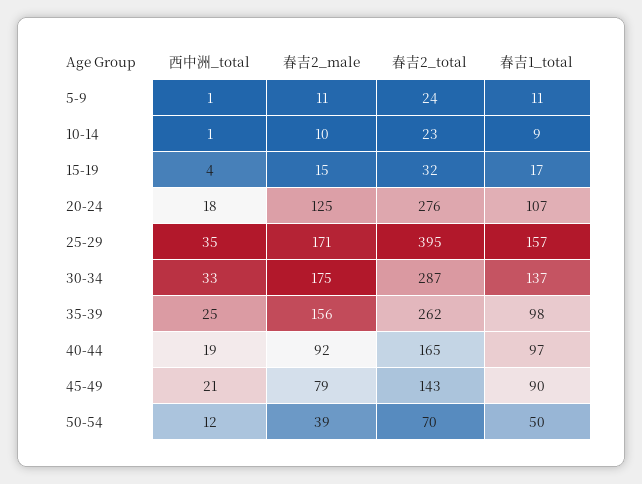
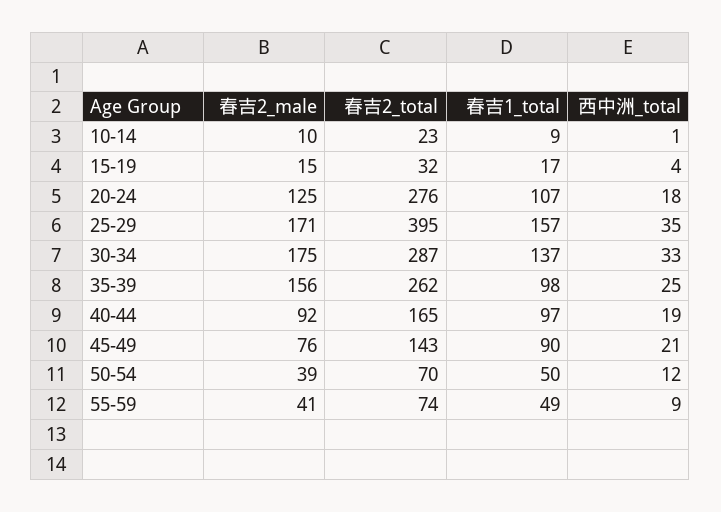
西中洲_total, 5-9: 1 -> none
春吉2_male, 5-9: 11 -> none
春吉2_total, 5-9: 24 -> none
春吉1_total, 5-9: 11 -> none
春吉2_male, 45-49: 79 -> 76
春吉2_male, 55-59: none -> 41
春吉2_total, 55-59: none -> 74
春吉1_total, 55-59: none -> 49
西中洲_total, 55-59: none -> 9

